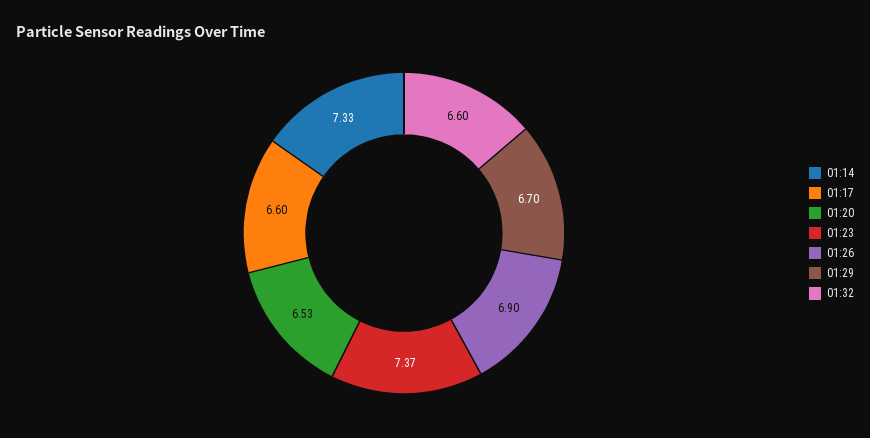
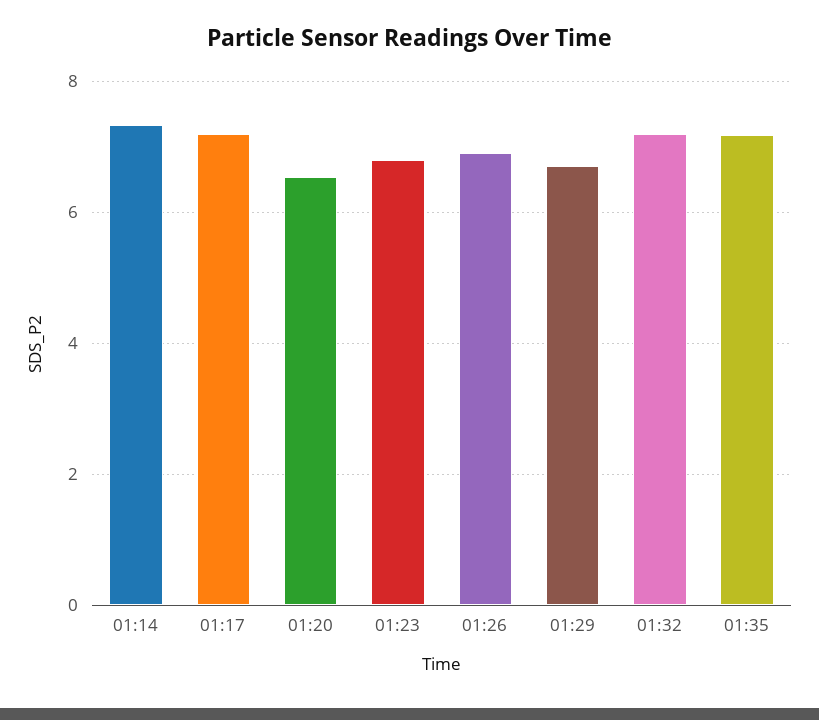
01:17: 6.6 -> 7.2
01:23: 7.37 -> 6.8
01:32: 6.6 -> 7.2
01:35: none -> 7.2

